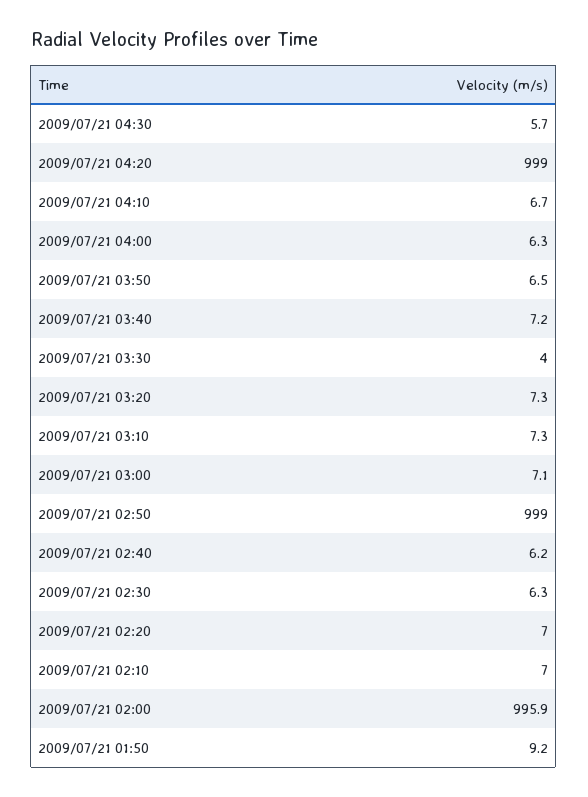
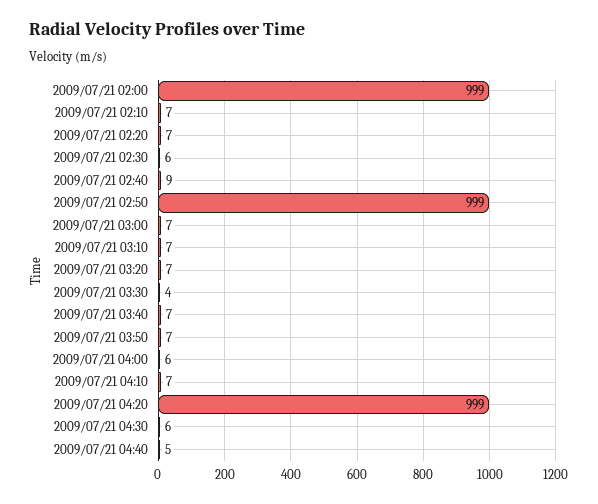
2009/07/21 02:40: 6.2 -> 9
2009/07/21 02:00: 995.9 -> 999
2009/07/21 01:50: 9.2 -> none
2009/07/21 04:40: none -> 5

